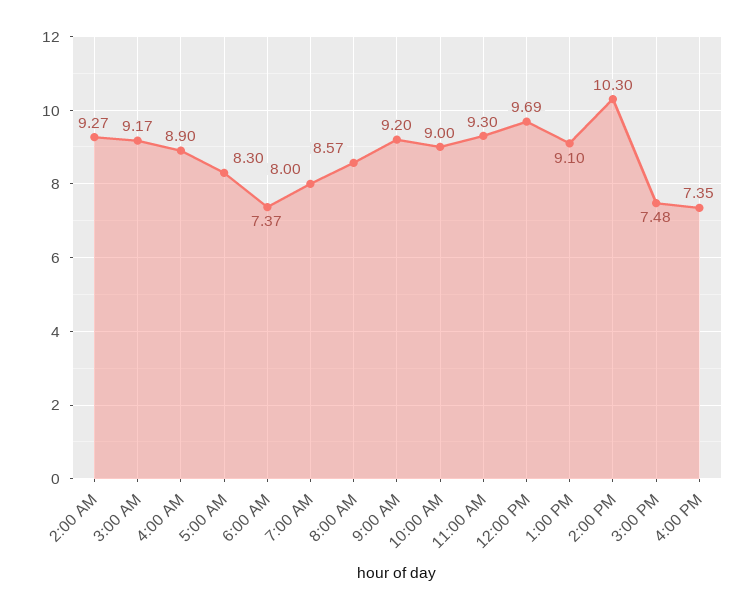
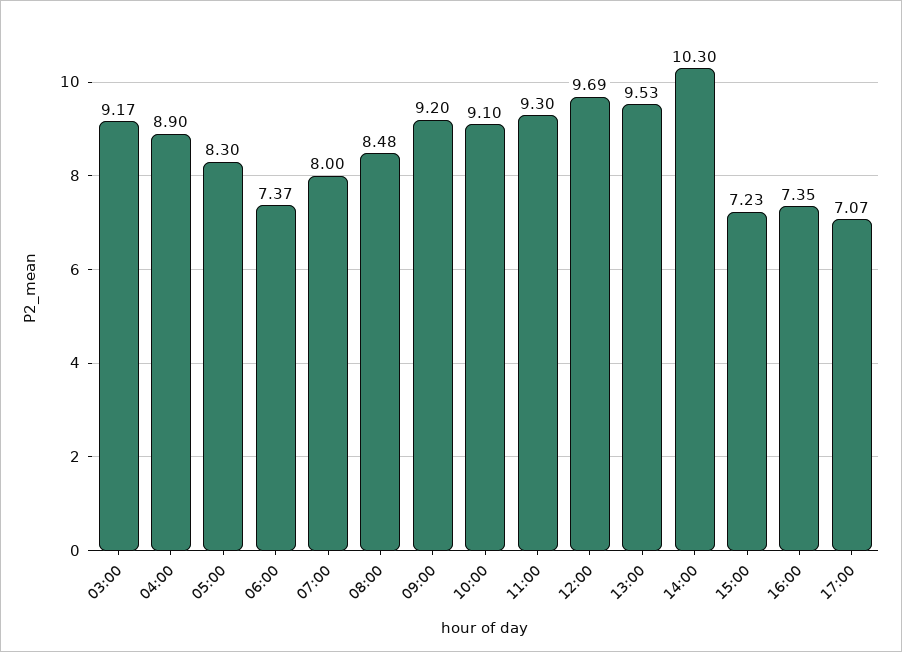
2:00 AM: 9.27 -> none
8:00 AM: 8.57 -> 8.48
10:00 AM: 9 -> 9.1
1:00 PM: 9.1 -> 9.53
3:00 PM: 7.48 -> 7.23
17:00: none -> 7.07

